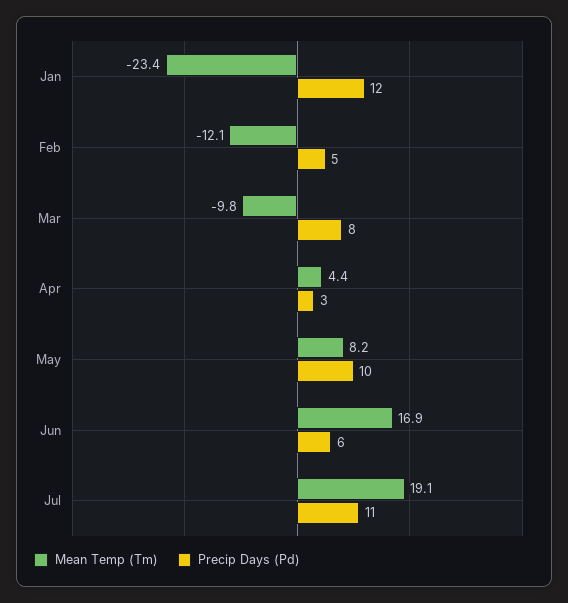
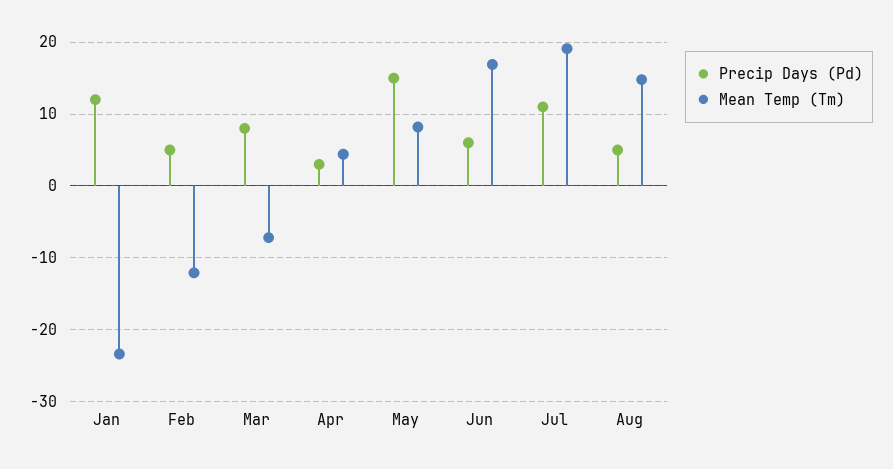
Mean Temp (Tm), Mar: -9.8 -> -7
Precip Days (Pd), May: 10 -> 15
Precip Days (Pd), Aug: none -> 5
Mean Temp (Tm), Aug: none -> 15

